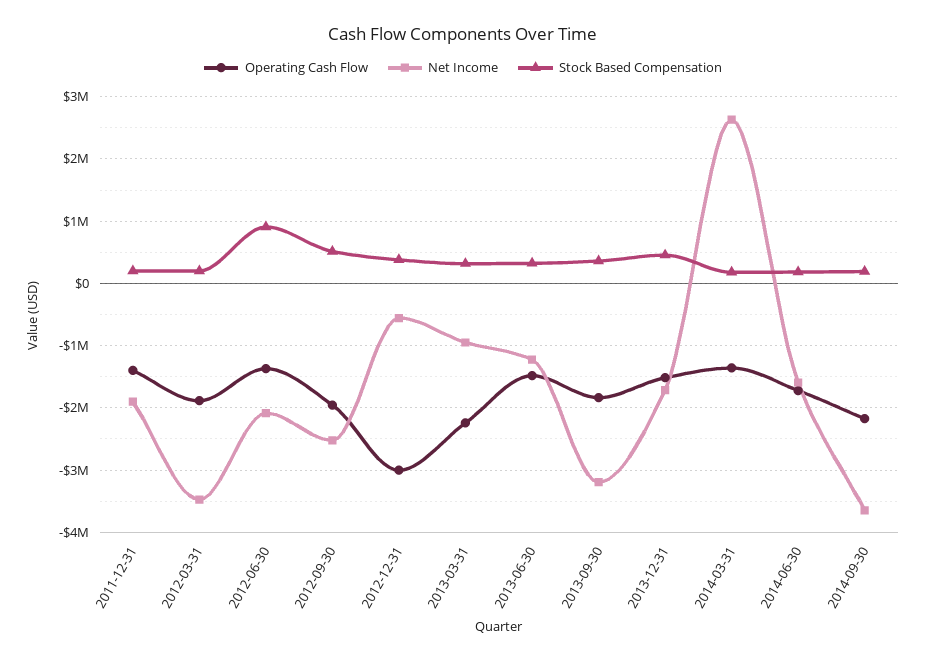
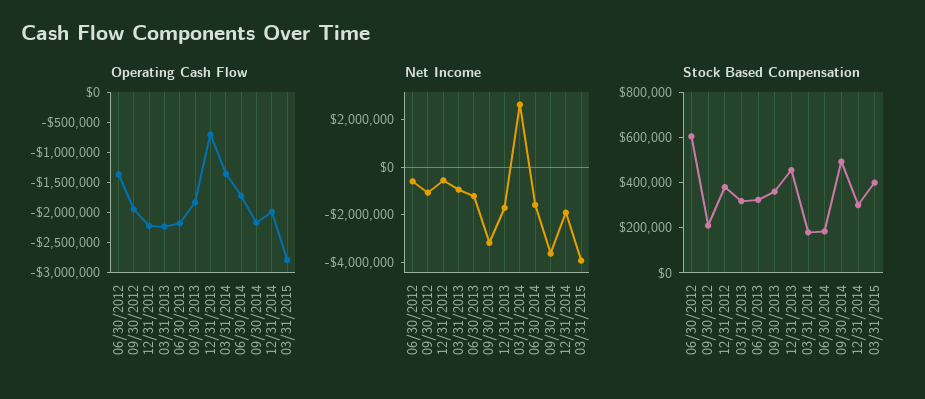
Operating Cash Flow, 2011-12-31: -1400000 -> none
Net Income, 2011-12-31: -1900000 -> none
Stock Based Compensation, 2011-12-31: 200000 -> none
Operating Cash Flow, 2012-03-31: -1900000 -> none
Net Income, 2012-03-31: -3500000 -> none
Stock Based Compensation, 2012-03-31: 200000 -> none
Net Income, 2012-06-30: -2100000 -> -500000
Stock Based Compensation, 2012-06-30: 900000 -> 600000
Net Income, 2012-09-30: -2500000 -> -1000000
Stock Based Compensation, 2012-09-30: 500000 -> 200000
Operating Cash Flow, 2012-12-31: -3000000 -> -2250000
Operating Cash Flow, 2013-06-30: -1500000 -> -2250000
Operating Cash Flow, 2013-12-31: -1500000 -> -750000
Stock Based Compensation, 2014-09-30: 200000 -> 500000
Operating Cash Flow, 12/31/2014: none -> -2000000
Operating Cash Flow, 03/31/2015: none -> -2750000
Net Income, 12/31/2014: none -> -2000000
Net Income, 03/31/2015: none -> -4000000
Stock Based Compensation, 12/31/2014: none -> 300000
Stock Based Compensation, 03/31/2015: none -> 400000

